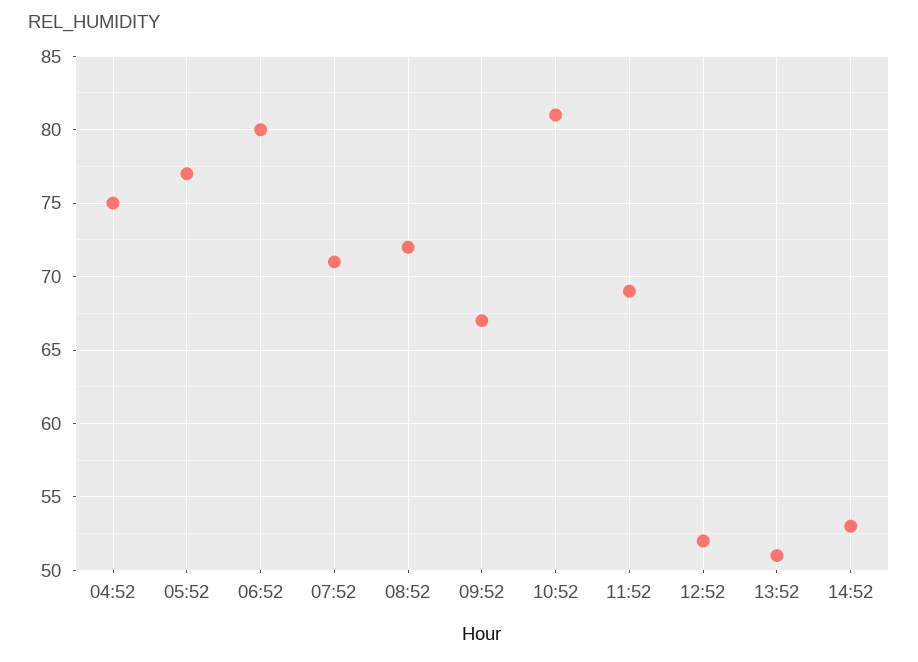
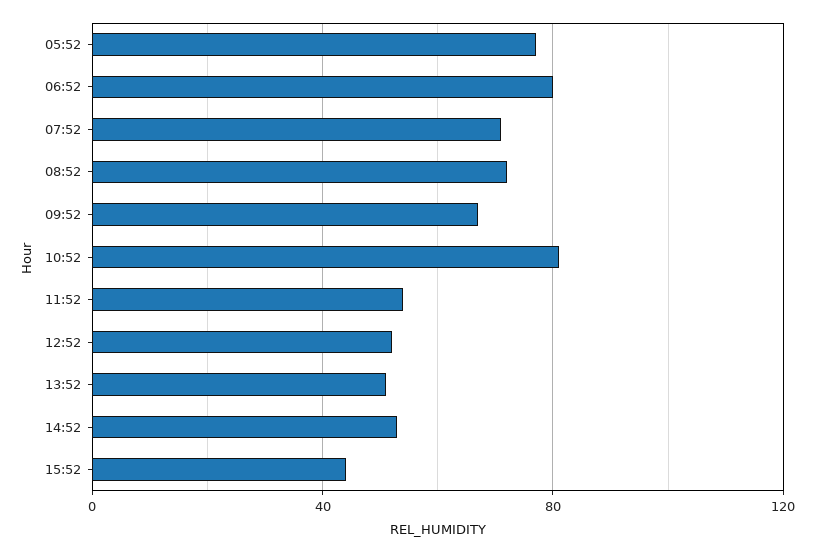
04:52: 75 -> none
11:52: 69 -> 55
15:52: none -> 45

